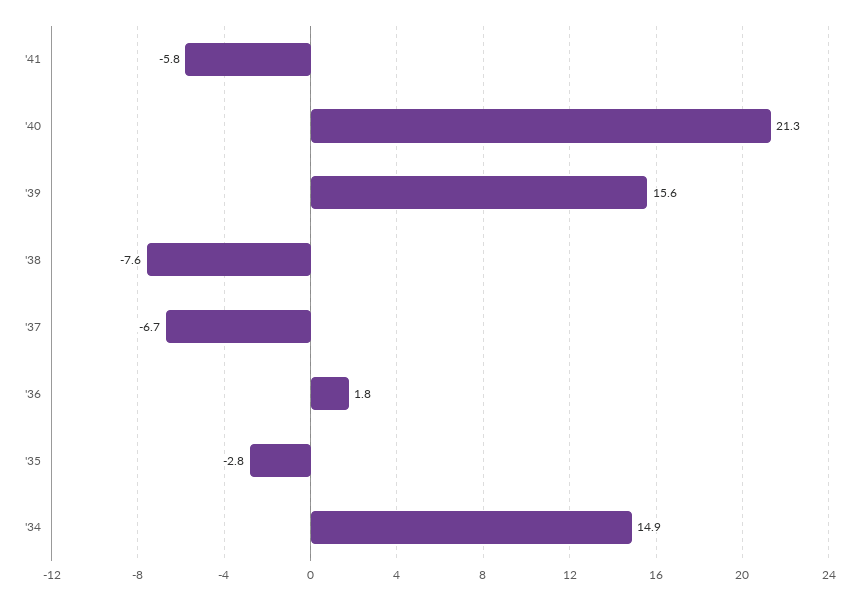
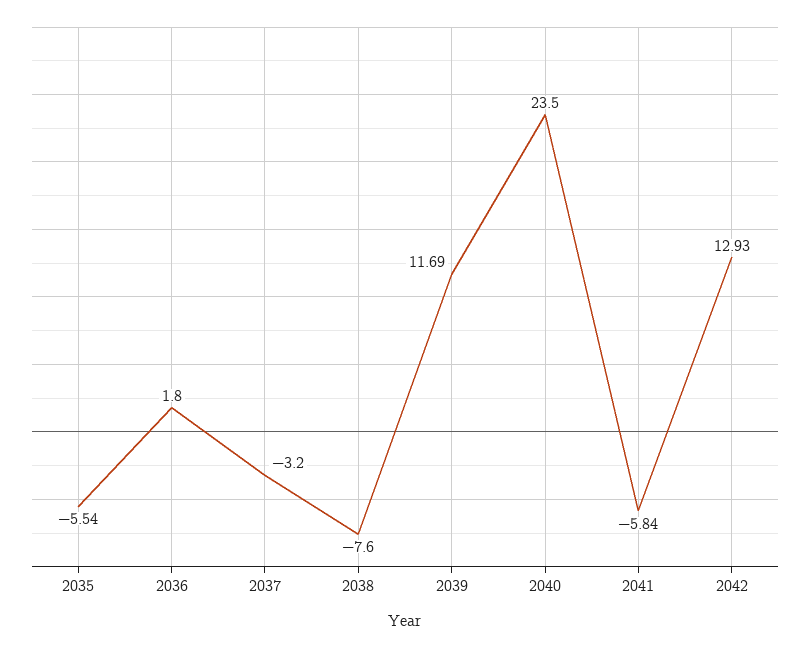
'40: 21.3 -> 23.5
'39: 15.6 -> 11.69
'37: -6.7 -> -3.2
'35: -2.8 -> -5.54
'34: 14.9 -> none
2042: none -> 12.93

